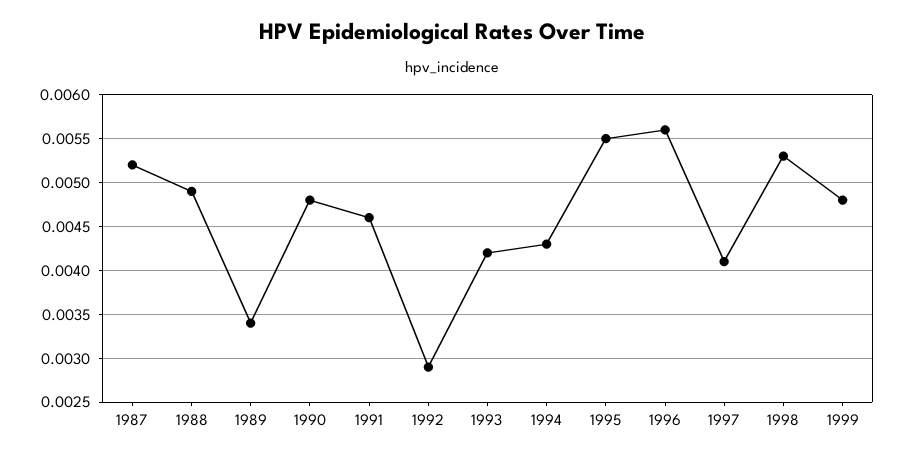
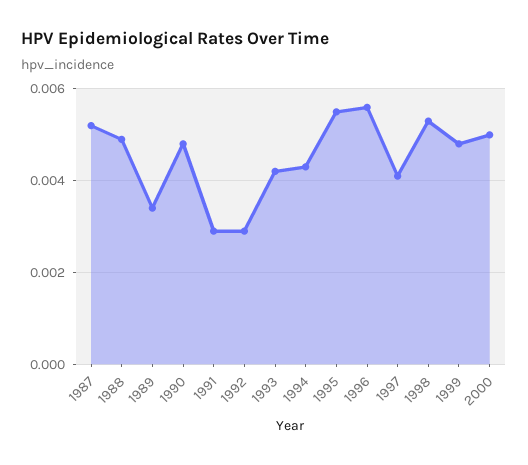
1991: 0.0046 -> 0.003
2000: none -> 0.005

